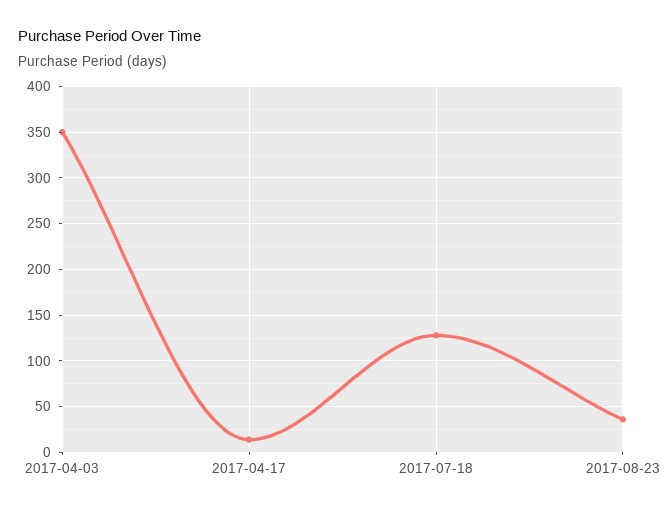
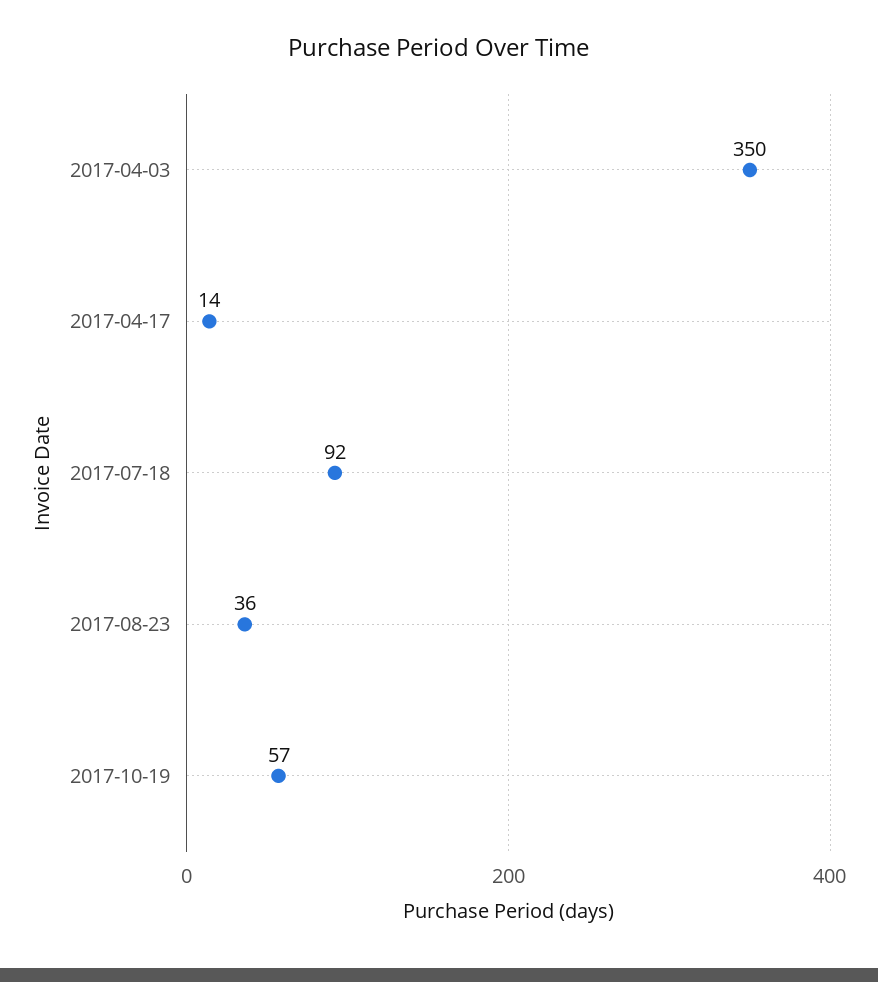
2017-07-18: 130 -> 92
2017-10-19: none -> 57

